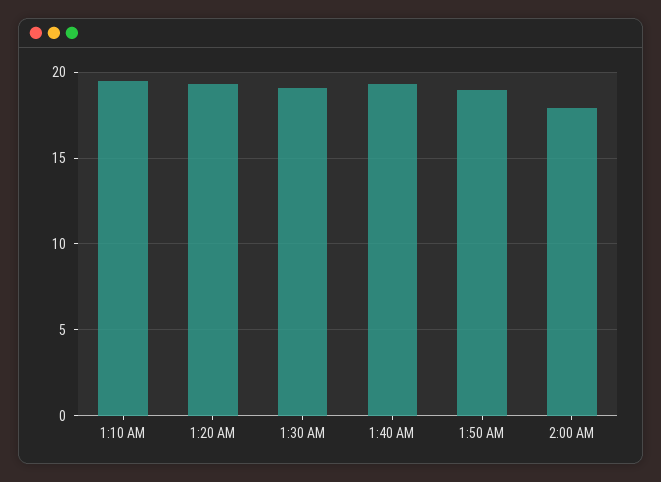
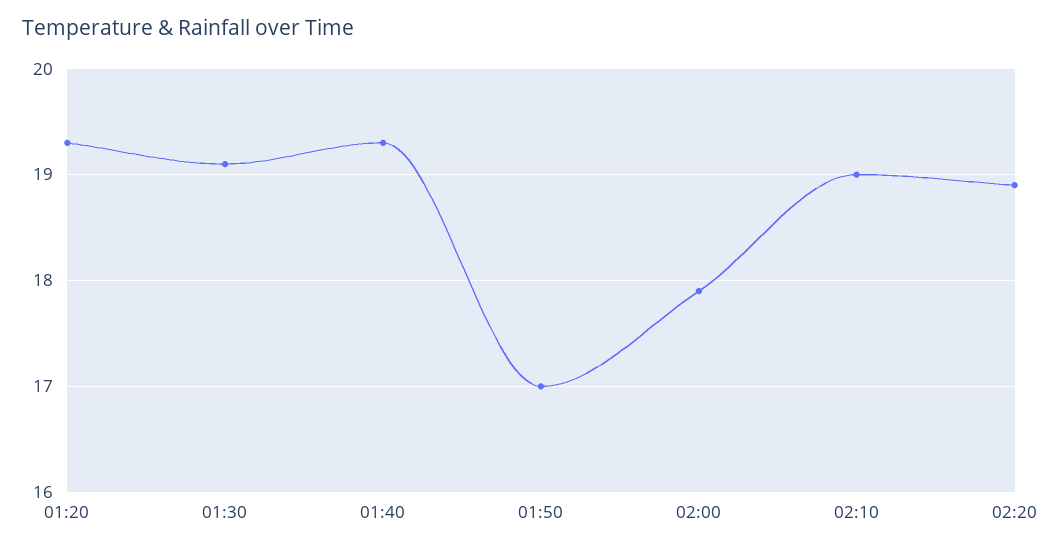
1:10 AM: 19.5 -> none
1:50 AM: 19 -> 17
02:10: none -> 19
02:20: none -> 18.9

